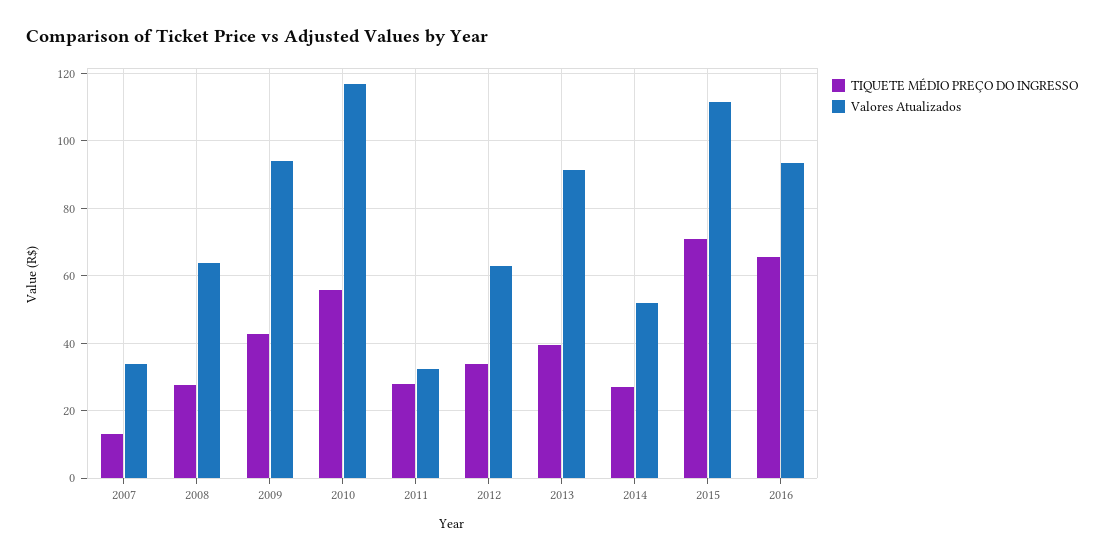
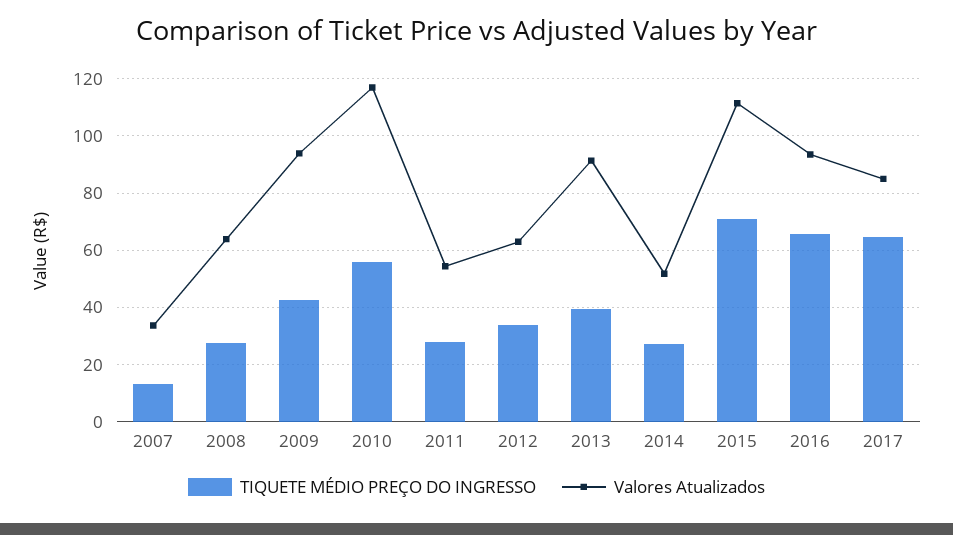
Valores Atualizados, 2011: 32 -> 55
TIQUETE MÉDIO PREÇO DO INGRESSO, 2017: none -> 65
Valores Atualizados, 2017: none -> 85

